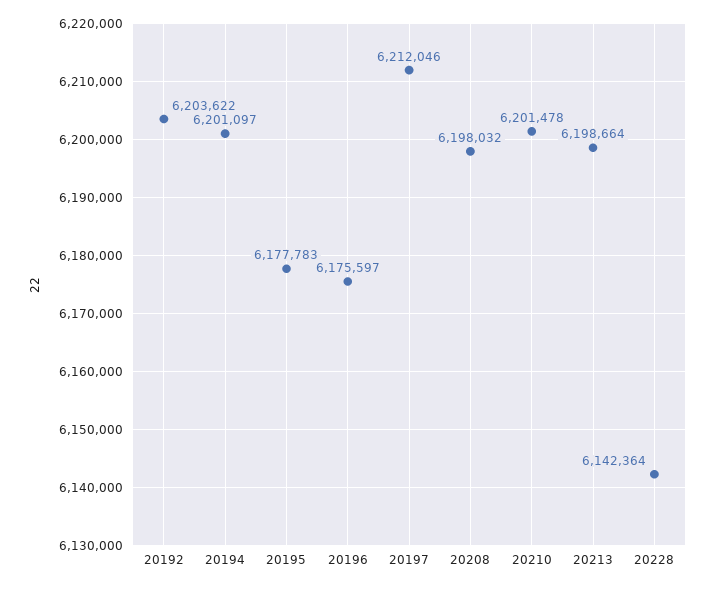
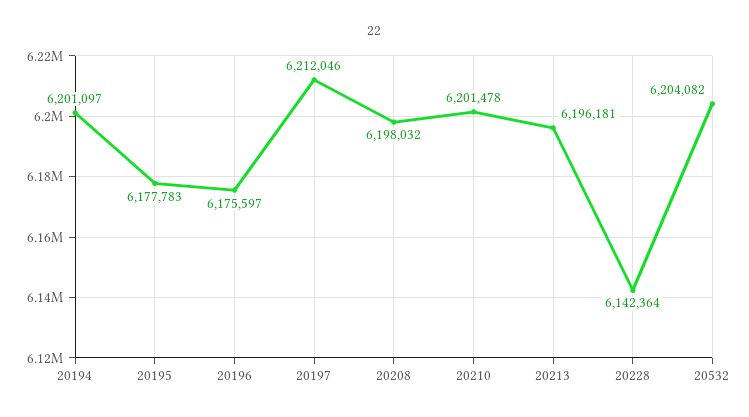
20192: 6203622 -> none
20213: 6198664 -> 6196181
20532: none -> 6204082

